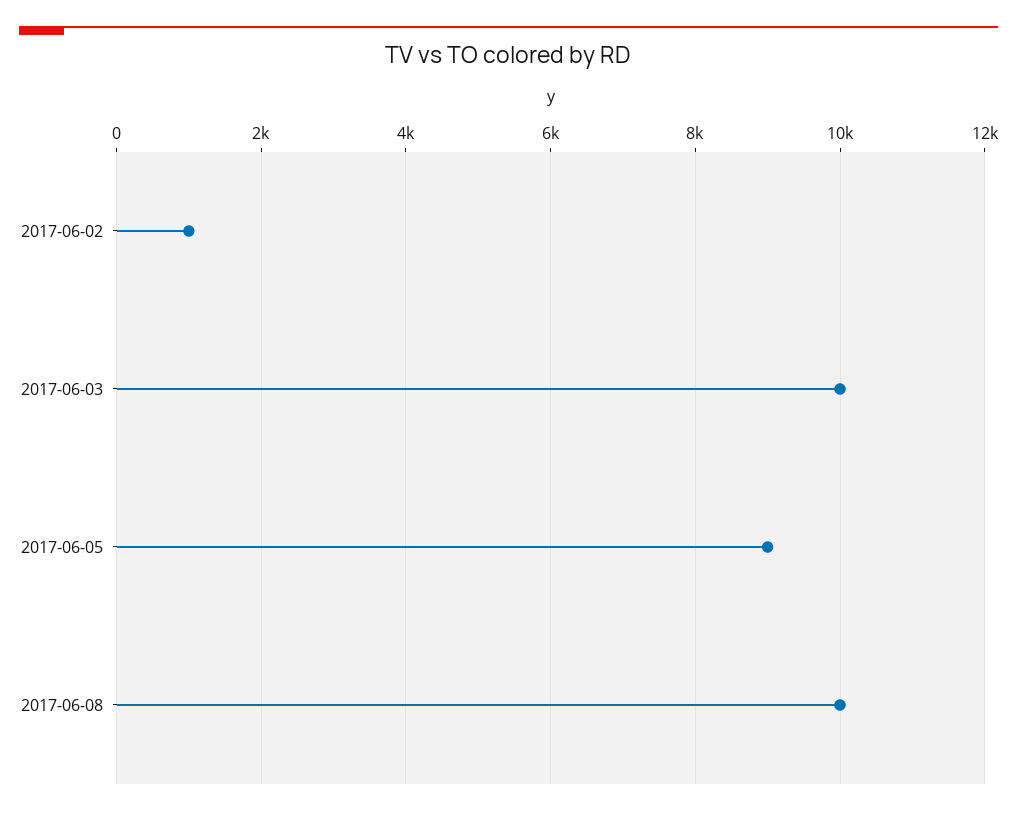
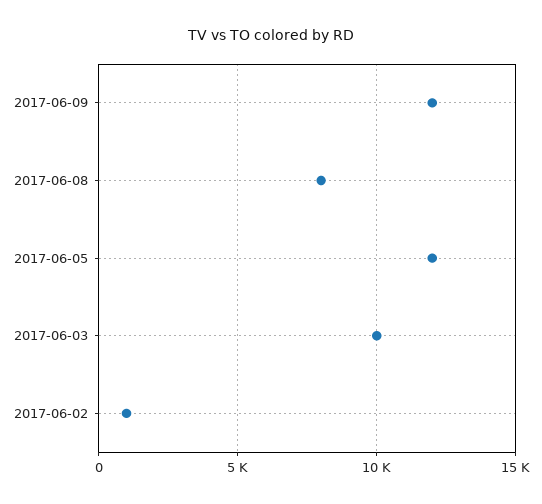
2017-06-05: 9000 -> 12000
2017-06-08: 10000 -> 8000
2017-06-09: none -> 12000

